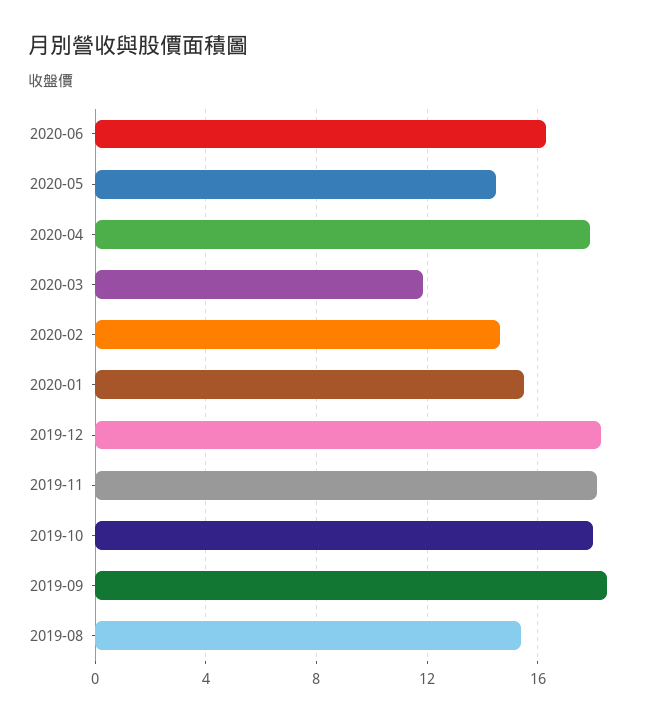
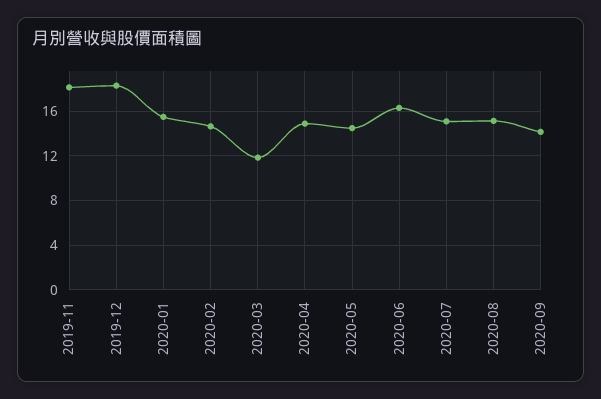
2020-04: 18 -> 15
2019-10: 18 -> none
2019-09: 18.5 -> none
2019-08: 15.5 -> none
2020-07: none -> 15
2020-08: none -> 15
2020-09: none -> 14

